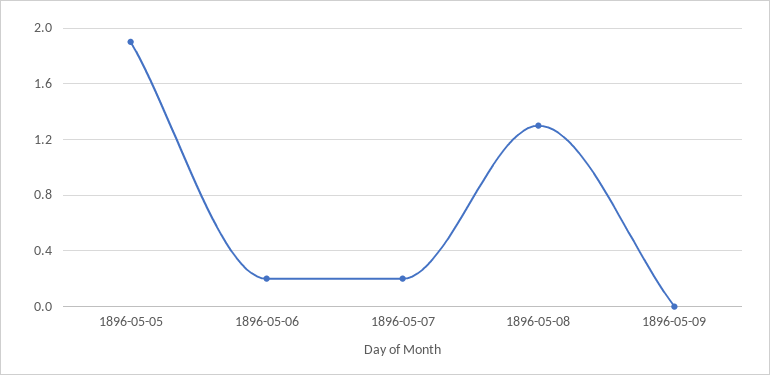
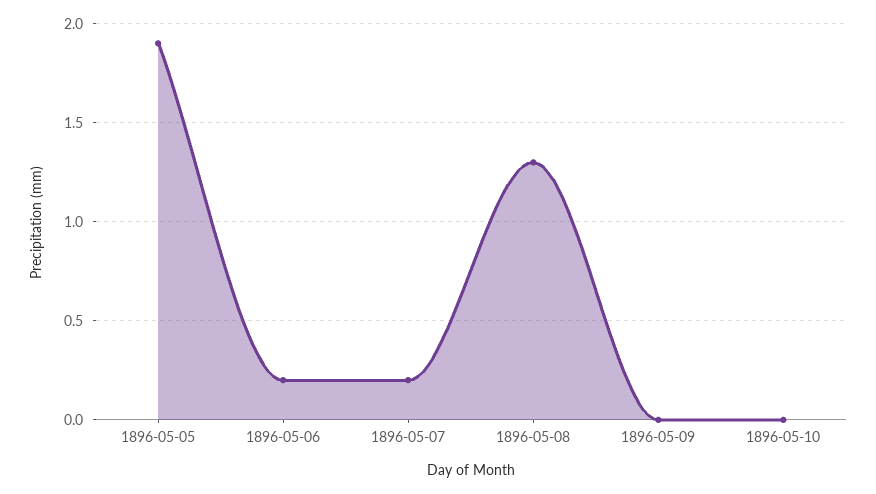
1896-05-10: none -> 0

